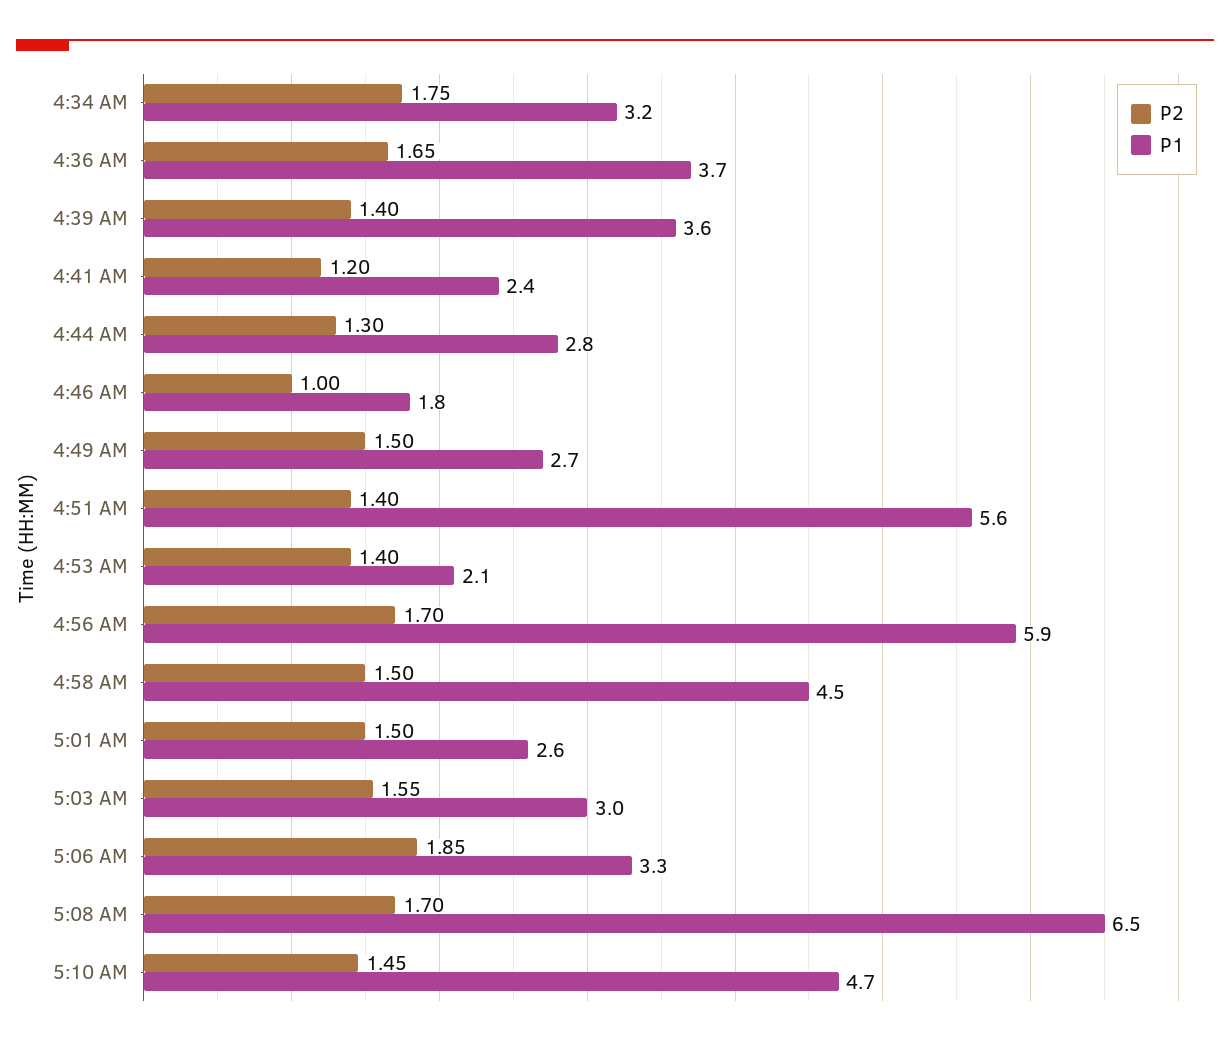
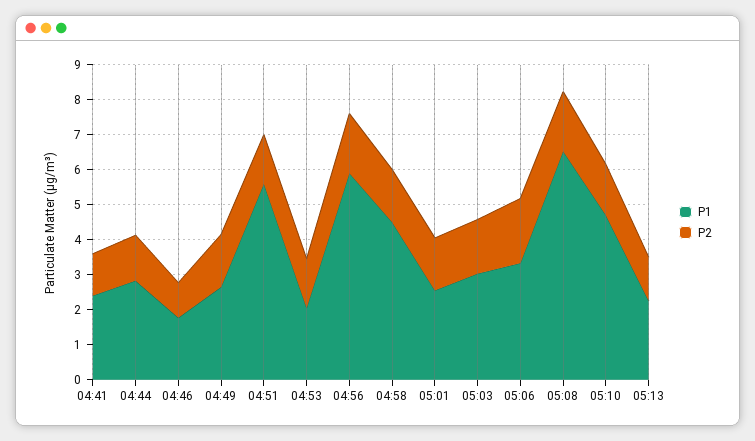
P2, 4:34 AM: 1.75 -> none
P1, 4:34 AM: 3.2 -> none
P2, 4:36 AM: 1.65 -> none
P1, 4:36 AM: 3.7 -> none
P2, 4:39 AM: 1.4 -> none
P1, 4:39 AM: 3.6 -> none
P1, 05:13: none -> 2.25
P2, 05:13: none -> 1.25

